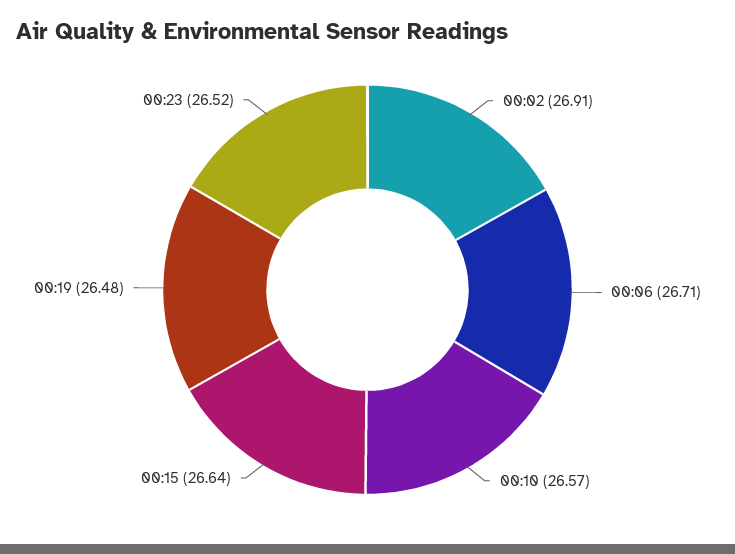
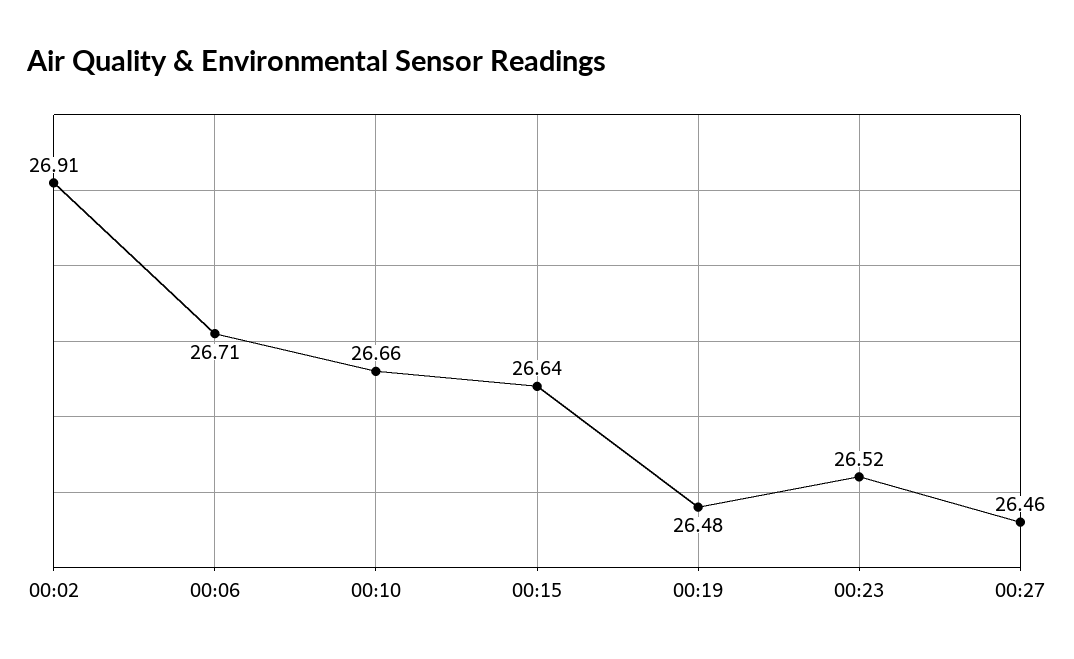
00:10: 26.57 -> 26.66
00:27: none -> 26.46

